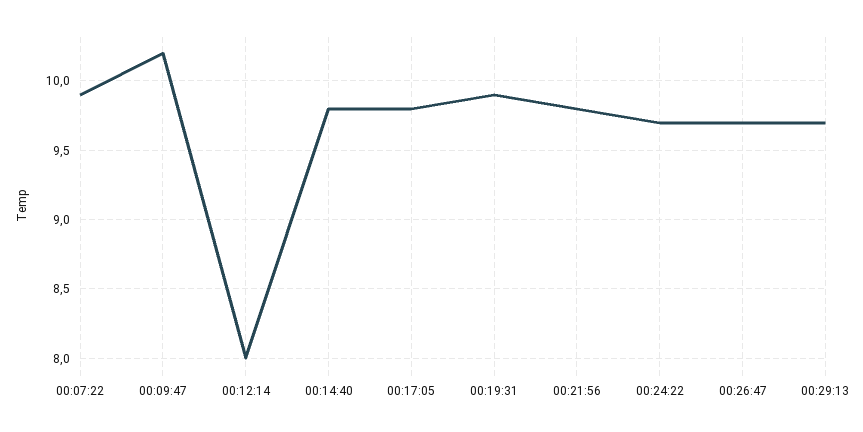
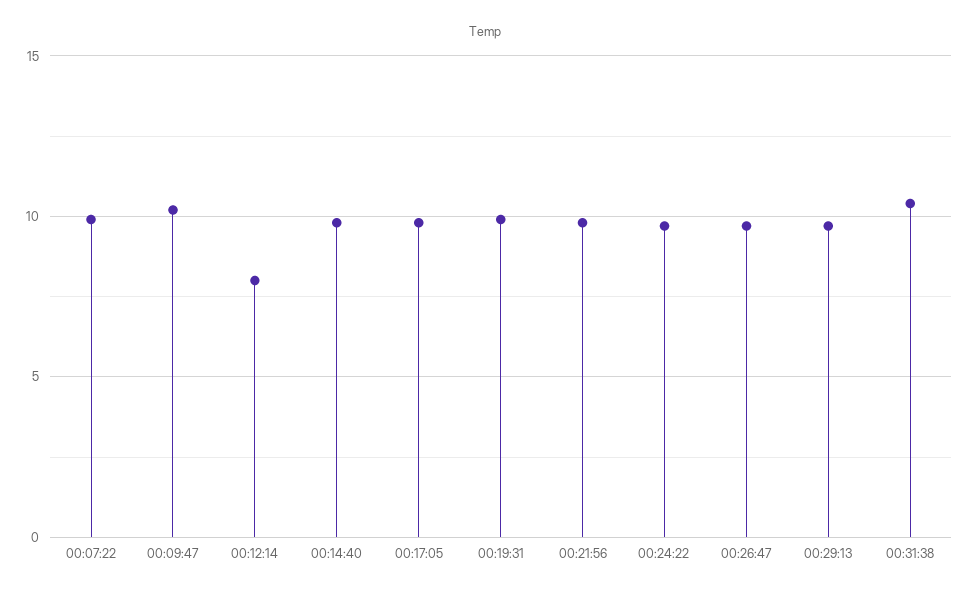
00:31:38: none -> 10.5

